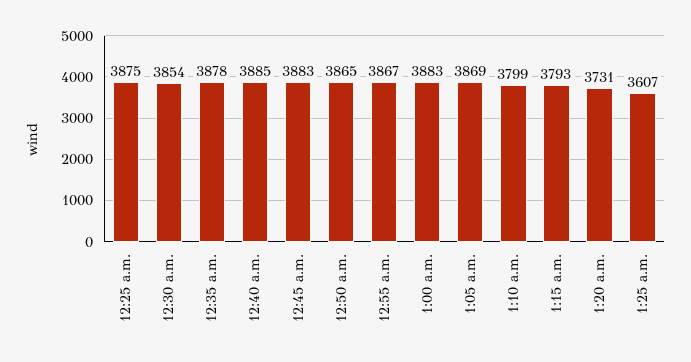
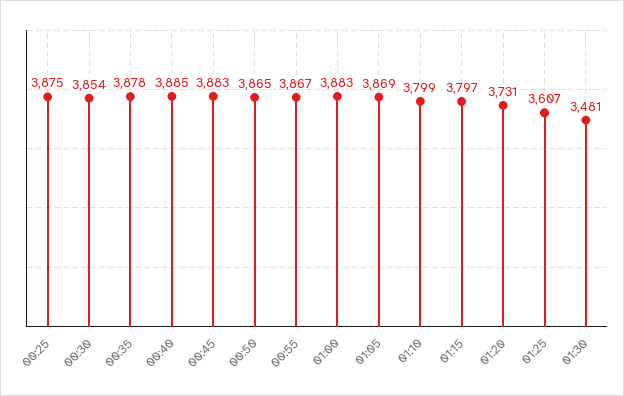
1:15 a.m.: 3793 -> 3797
01:30: none -> 3481

